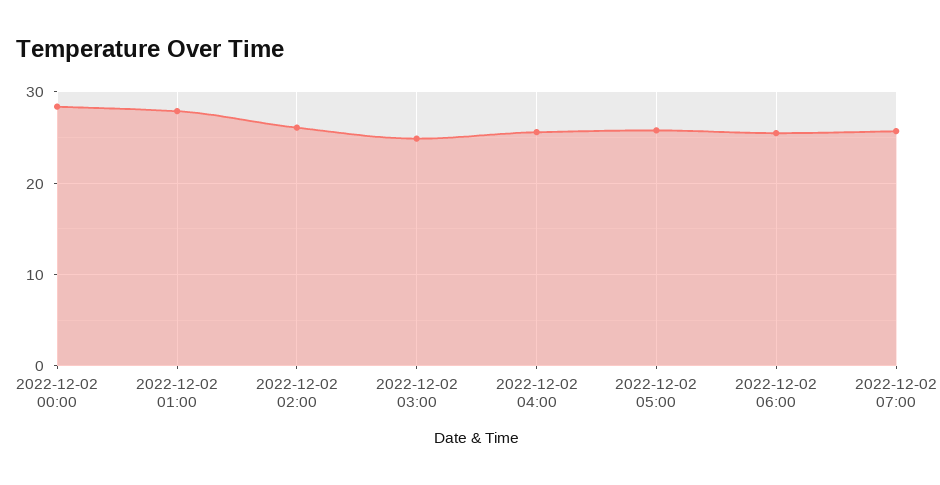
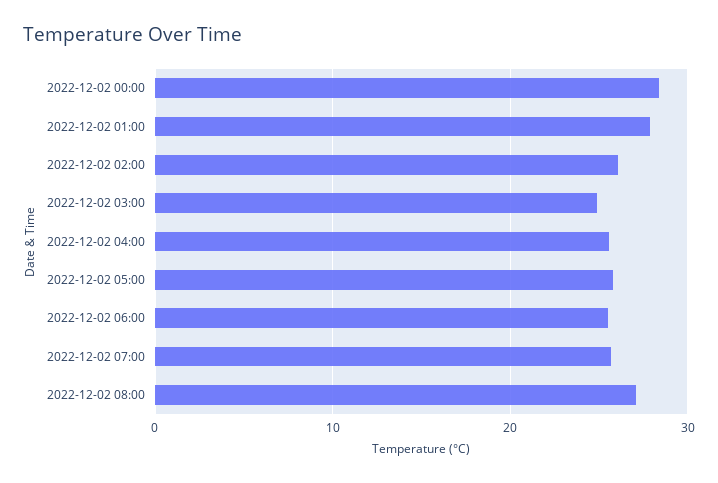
2022-12-02 08:00: none -> 27

